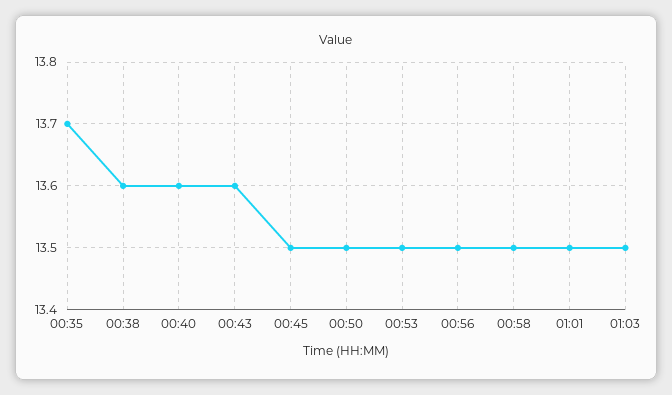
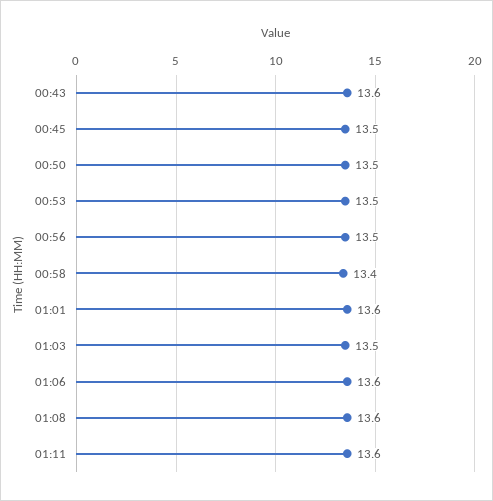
00:35: 13.7 -> none
00:38: 13.6 -> none
00:40: 13.6 -> none
00:58: 13.5 -> 13.4
01:01: 13.5 -> 13.6
01:06: none -> 13.6
01:08: none -> 13.6
01:11: none -> 13.6

